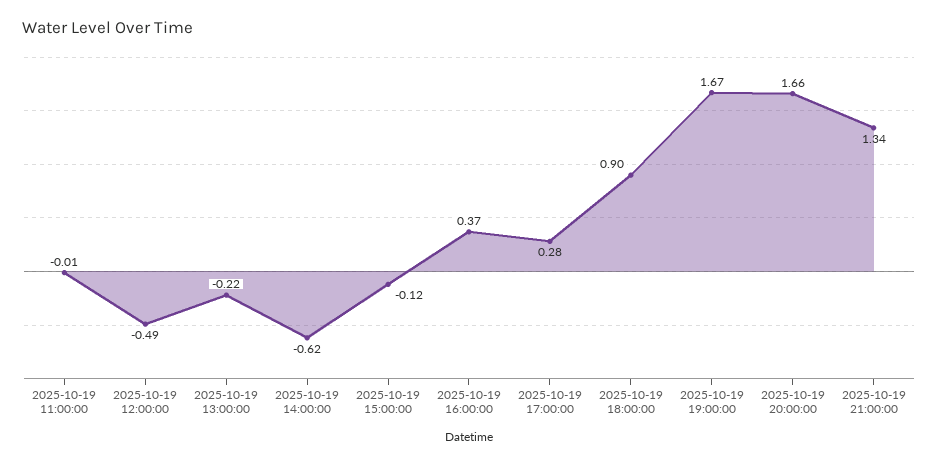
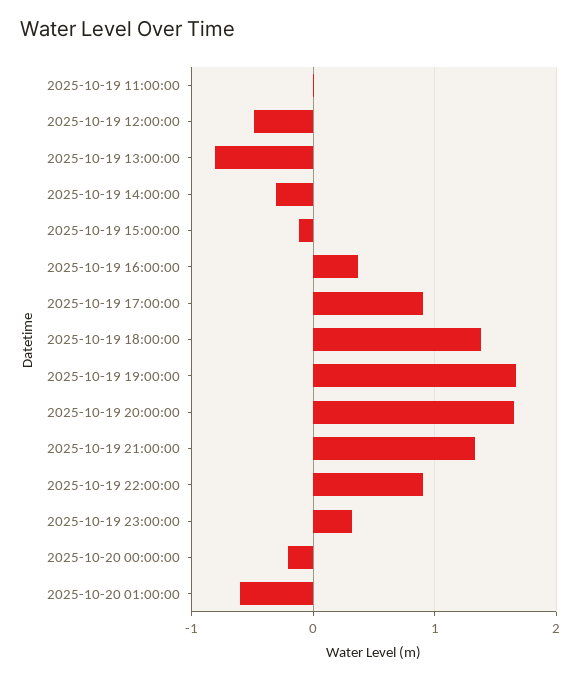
2025-10-19 13:00:00: -0.22 -> -0.8
2025-10-19 14:00:00: -0.62 -> -0.3
2025-10-19 17:00:00: 0.28 -> 0.9
2025-10-19 18:00:00: 0.9 -> 1.4
2025-10-19 22:00:00: none -> 0.9
2025-10-19 23:00:00: none -> 0.3
2025-10-20 00:00:00: none -> -0.2
2025-10-20 01:00:00: none -> -0.6

